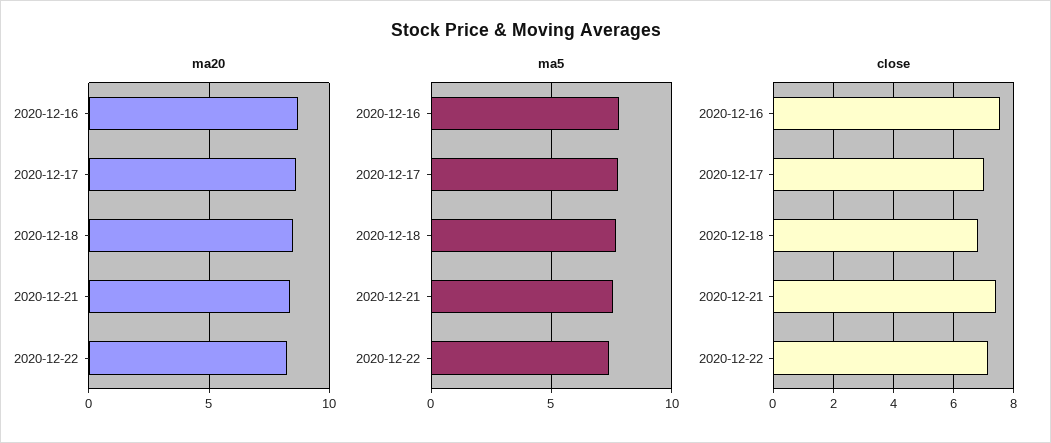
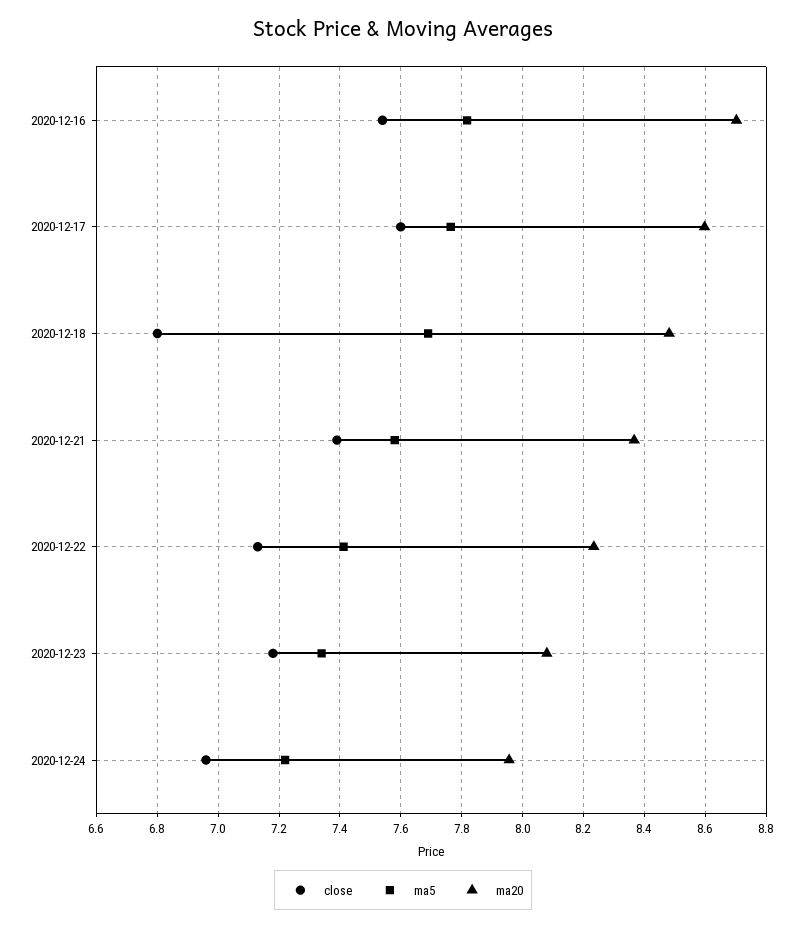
close, 2020-12-17: 7 -> 7.6
close, 2020-12-23: none -> 7.18
ma5, 2020-12-23: none -> 7.34
ma20, 2020-12-23: none -> 8.08
close, 2020-12-24: none -> 6.96
ma5, 2020-12-24: none -> 7.22
ma20, 2020-12-24: none -> 7.96

